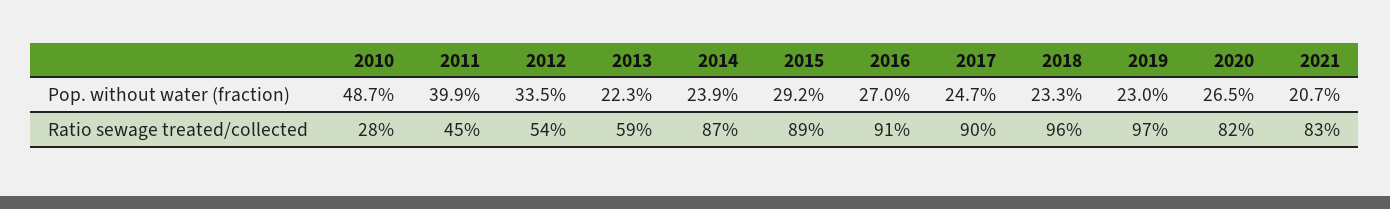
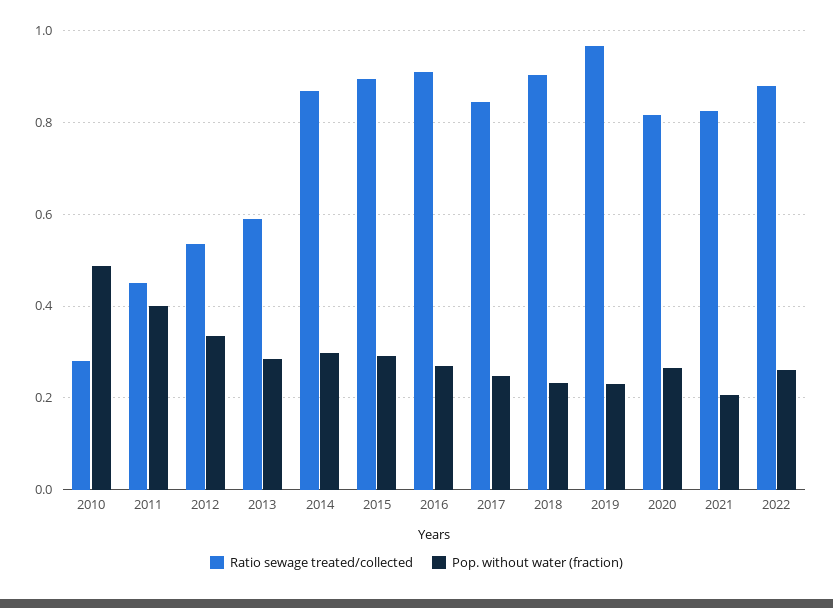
Pop. without water (fraction), 2013: 0.223 -> 0.28
Pop. without water (fraction), 2014: 0.239 -> 0.3
Ratio sewage treated/collected, 2017: 0.9 -> 0.84
Ratio sewage treated/collected, 2018: 0.96 -> 0.9
Ratio sewage treated/collected, 2022: none -> 0.88
Pop. without water (fraction), 2022: none -> 0.26

